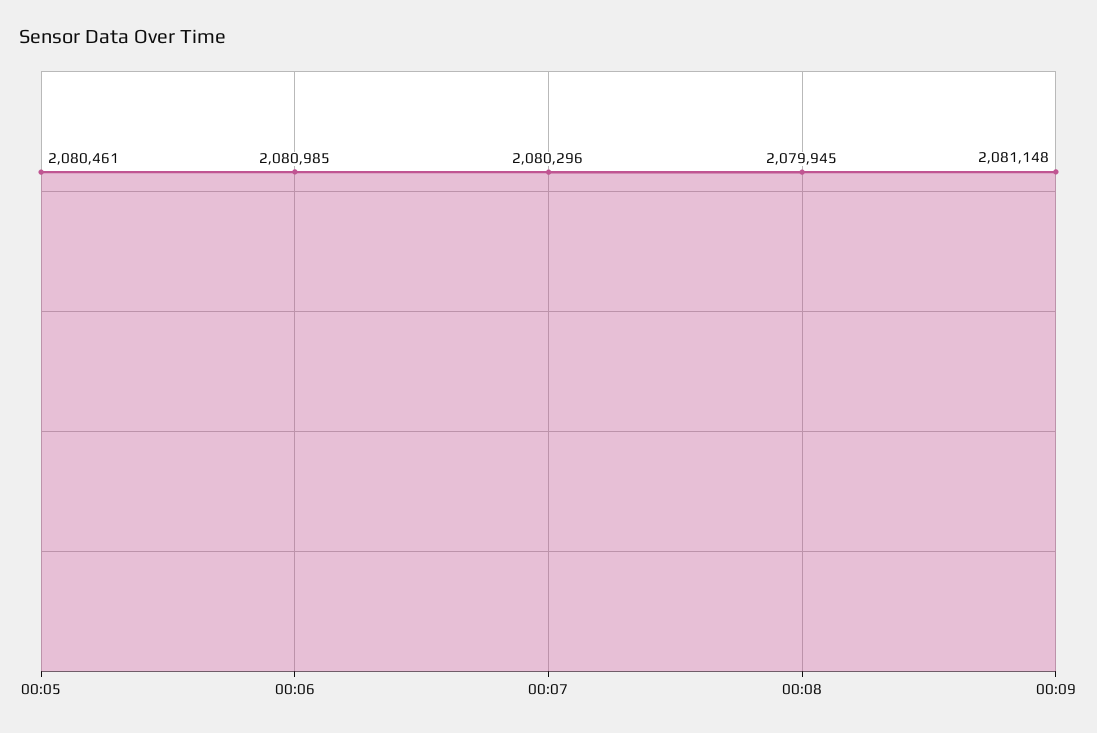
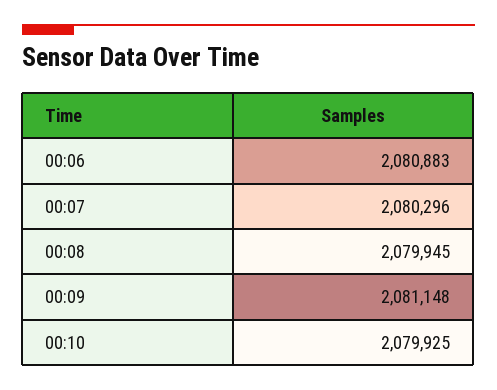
00:05: 2080461 -> none
00:06: 2080985 -> 2080883
00:10: none -> 2079925

